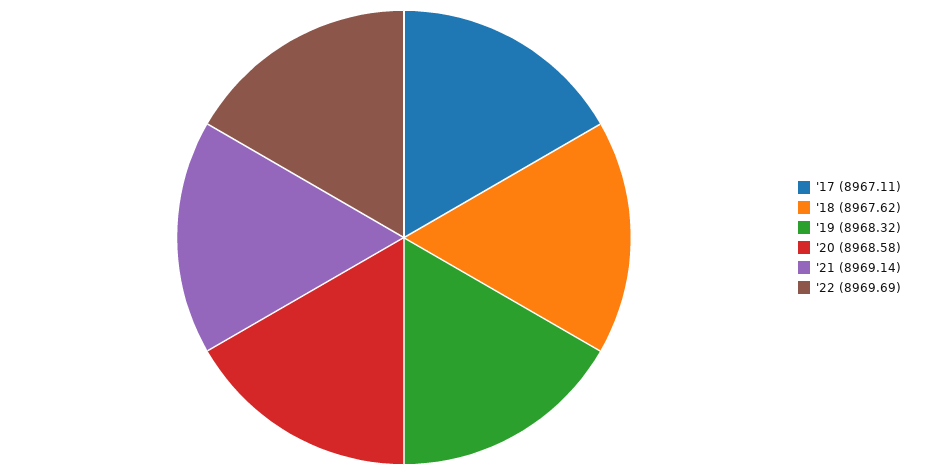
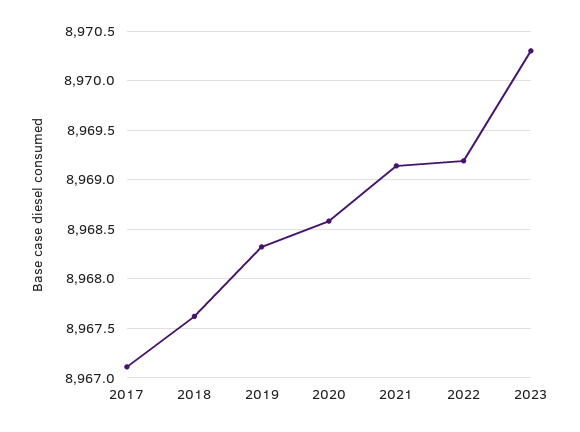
'22: 8969.69 -> 8969.2
2023: none -> 8970.3

